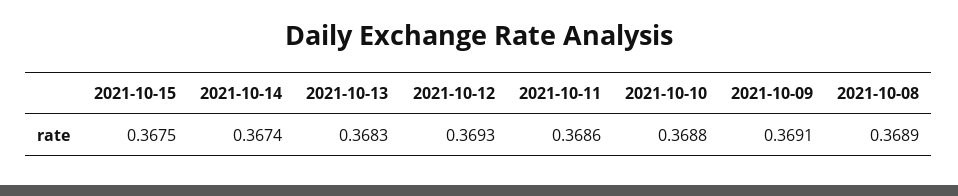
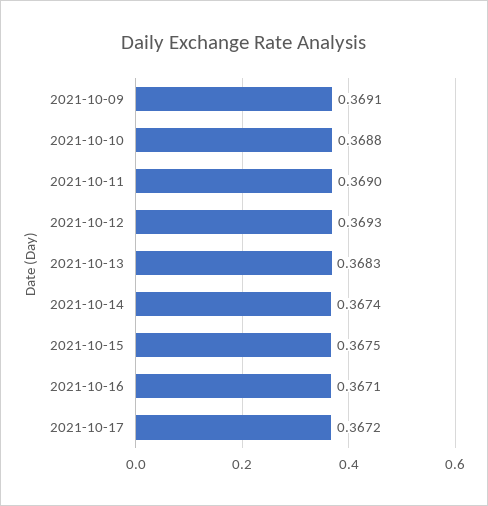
2021-10-11: 0.3686 -> 0.369
2021-10-08: 0.3689 -> none
2021-10-16: none -> 0.3671
2021-10-17: none -> 0.3672

